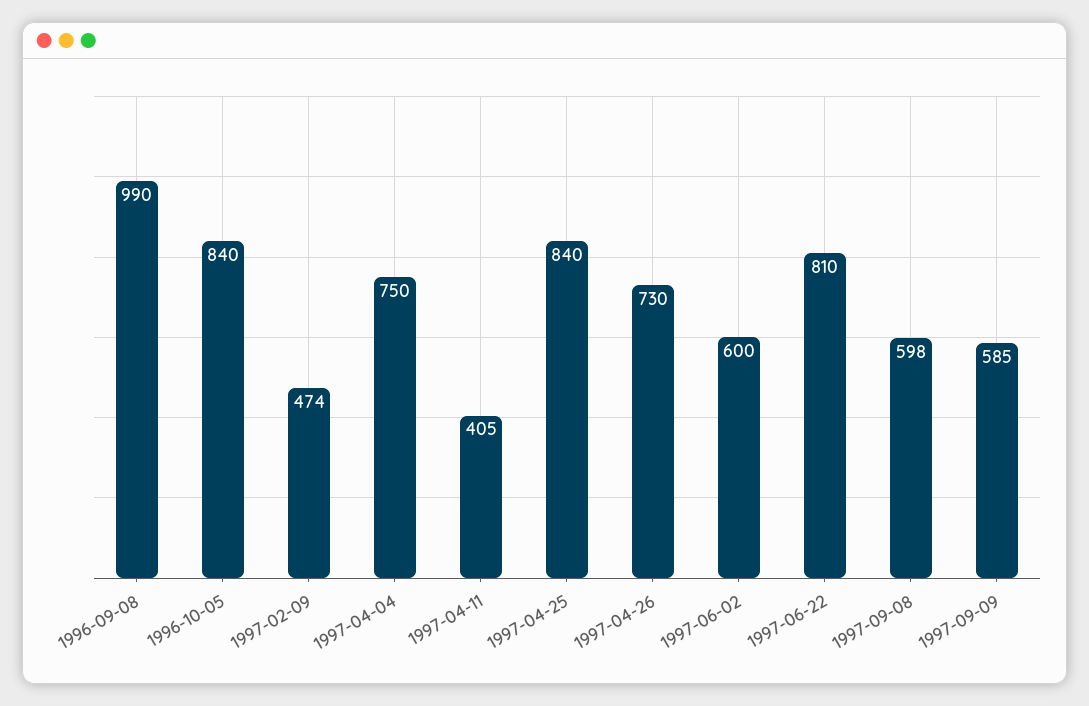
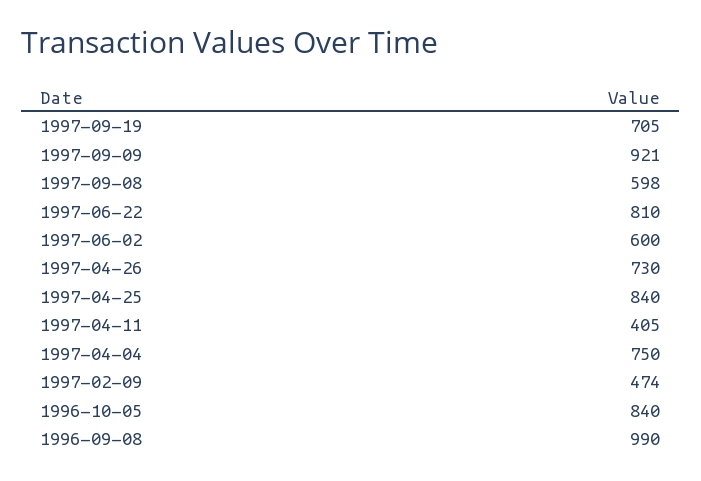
1997-09-09: 585 -> 921
1997-09-19: none -> 705

